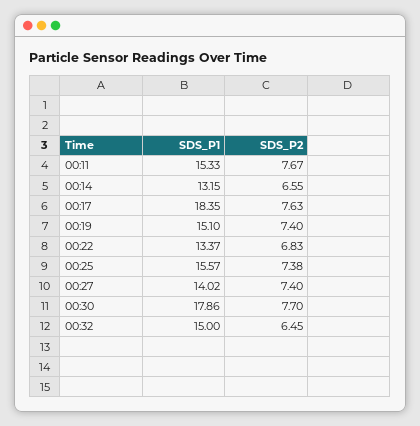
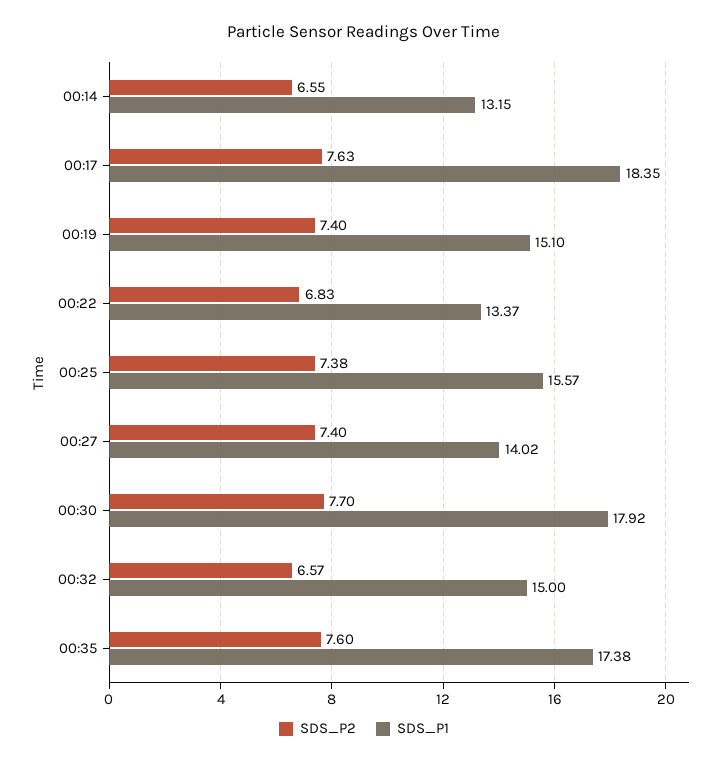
SDS_P1, 00:11: 15.33 -> none
SDS_P2, 00:11: 7.67 -> none
SDS_P1, 00:30: 17.86 -> 17.92
SDS_P2, 00:32: 6.45 -> 6.57
SDS_P2, 00:35: none -> 7.6
SDS_P1, 00:35: none -> 17.38

